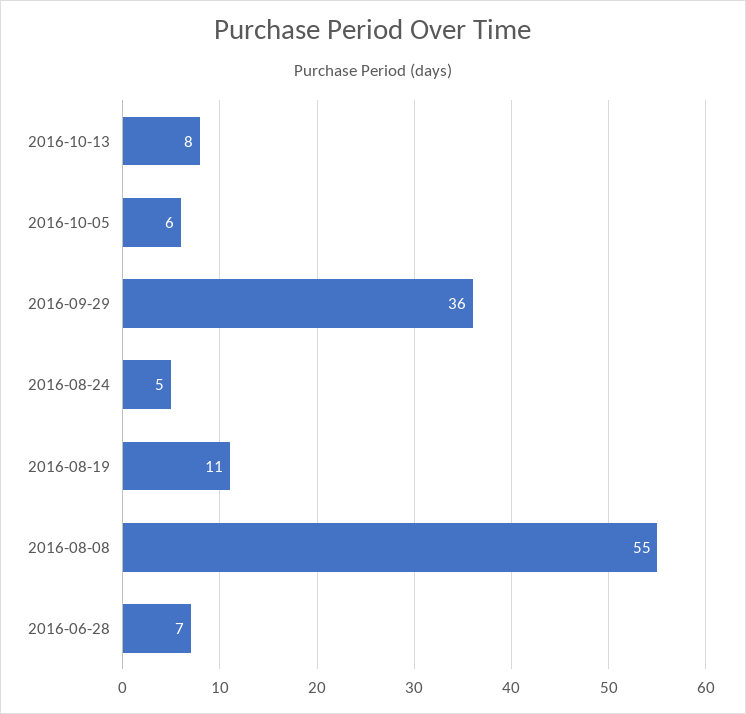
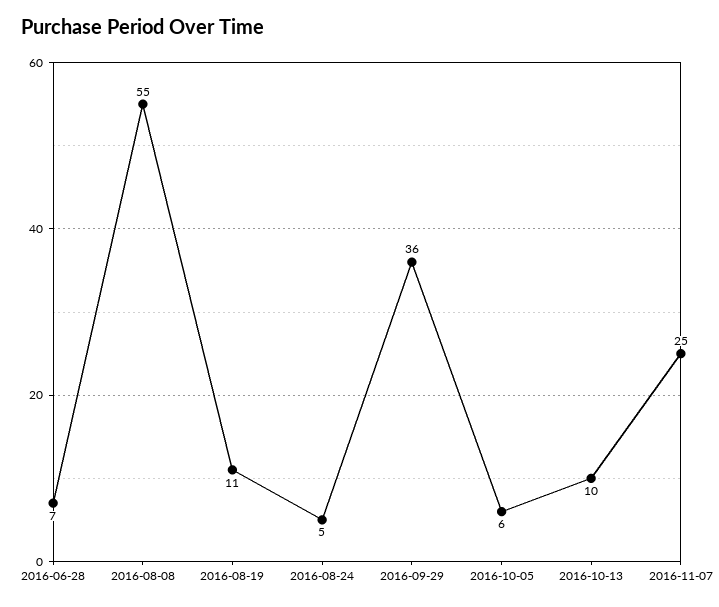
2016-10-13: 8 -> 10
2016-11-07: none -> 25

